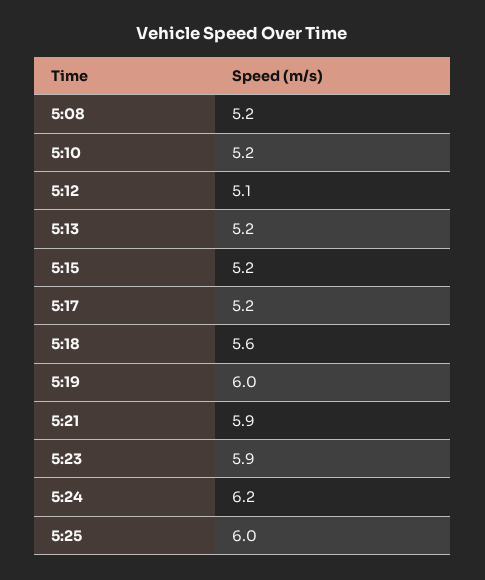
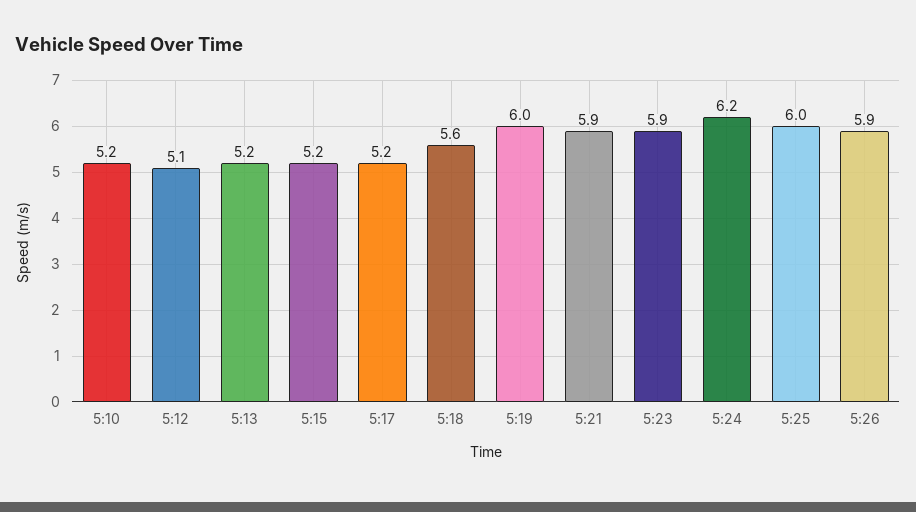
5:08: 5.2 -> none
5:26: none -> 5.9

